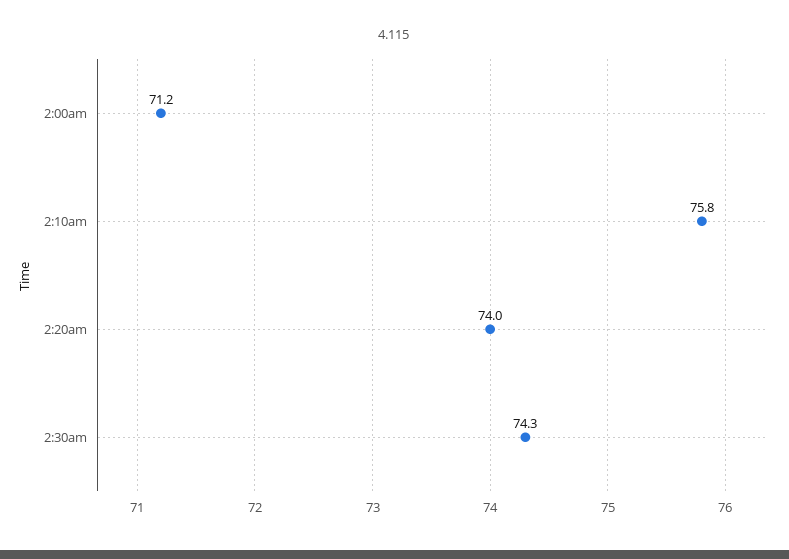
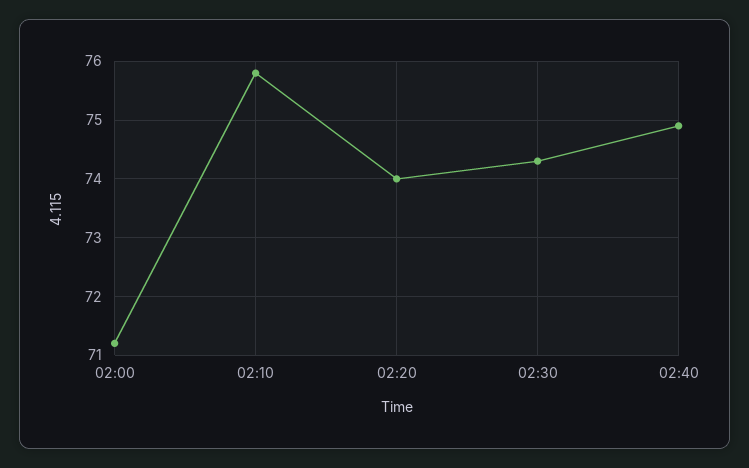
02:40: none -> 75

